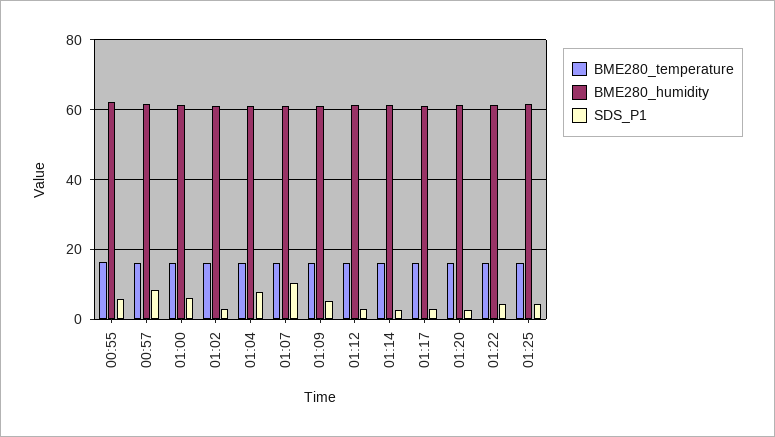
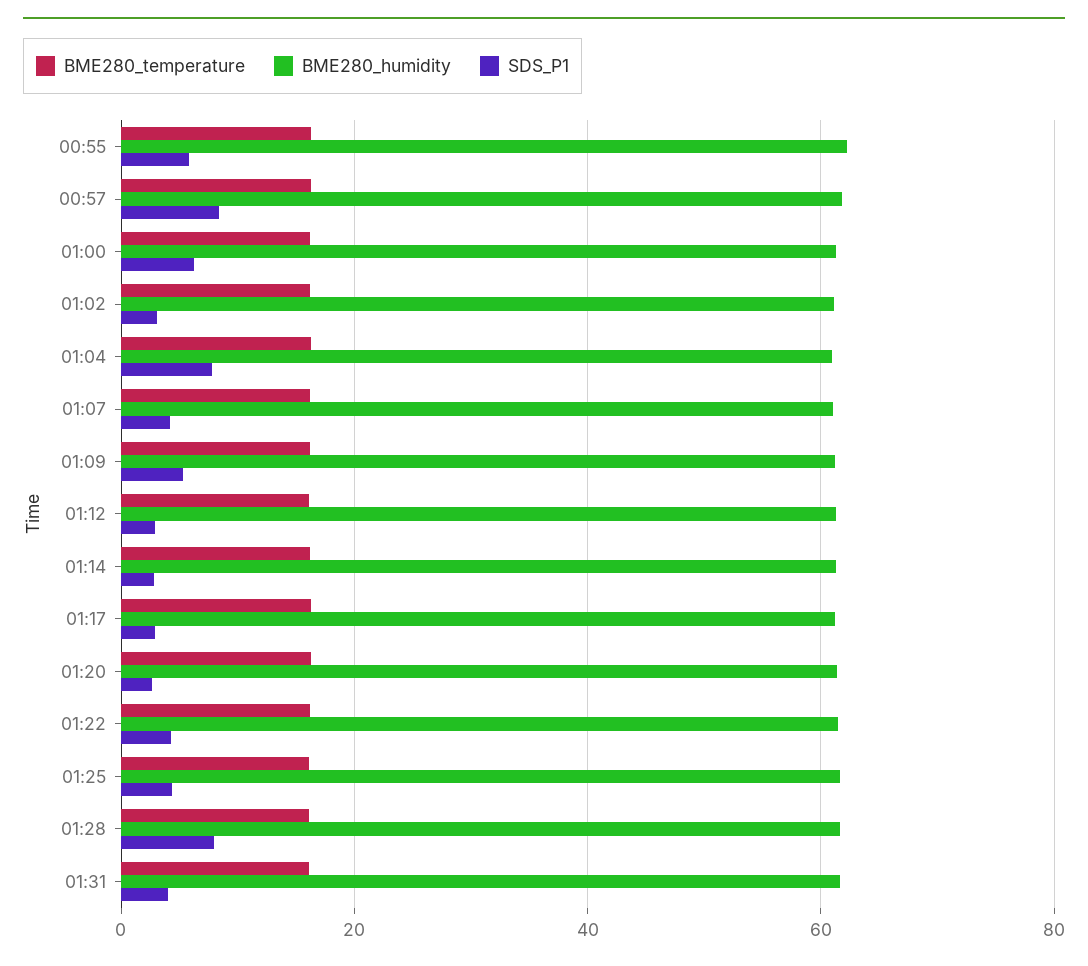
SDS_P1, 01:07: 10 -> 4
BME280_temperature, 01:28: none -> 16
BME280_humidity, 01:28: none -> 62
SDS_P1, 01:28: none -> 8
BME280_temperature, 01:31: none -> 16
BME280_humidity, 01:31: none -> 62
SDS_P1, 01:31: none -> 4

